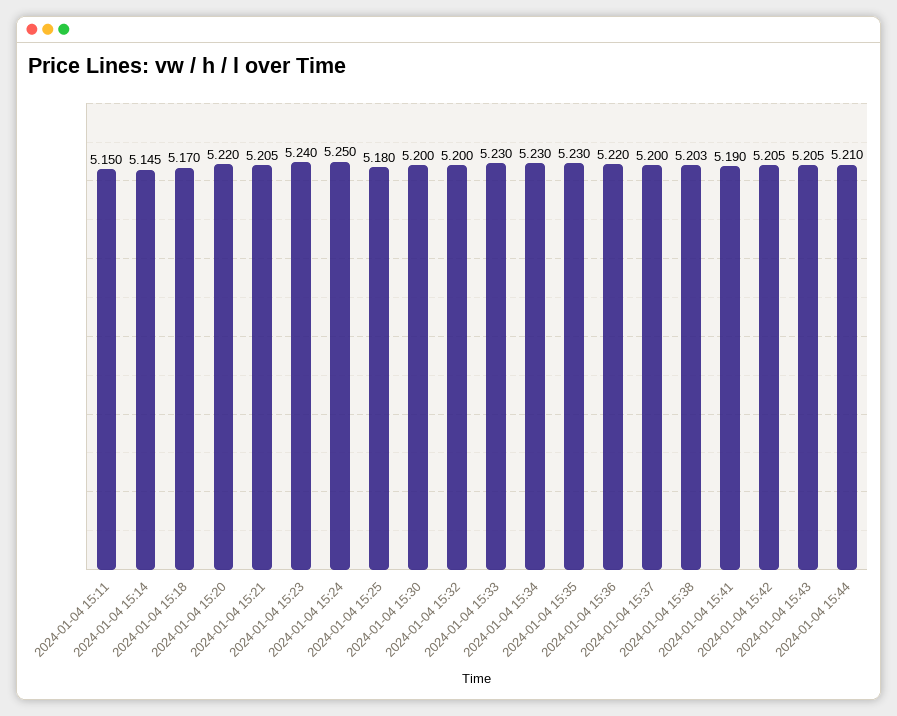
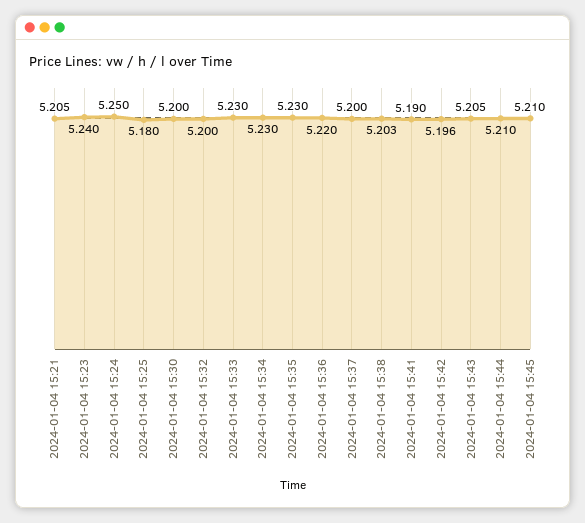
2024-01-04 15:11: 5.15 -> none
2024-01-04 15:14: 5.145 -> none
2024-01-04 15:18: 5.17 -> none
2024-01-04 15:20: 5.22 -> none
2024-01-04 15:42: 5.205 -> 5.196
2024-01-04 15:45: none -> 5.21

